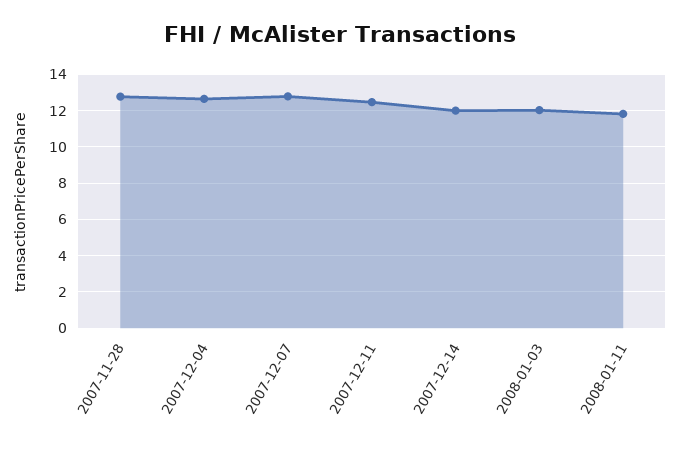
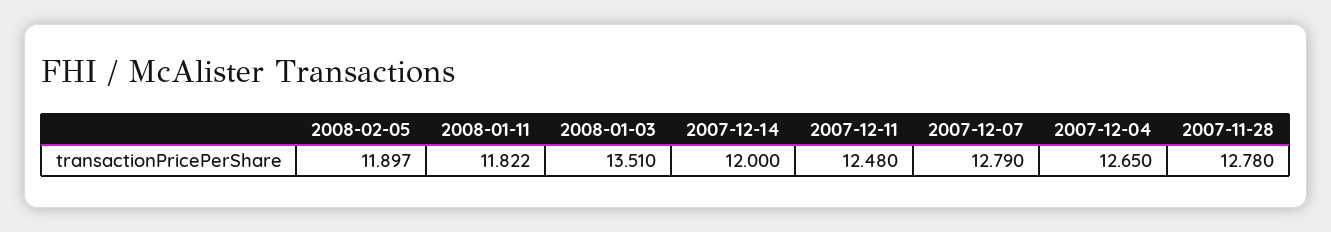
2008-01-03: 12 -> 13.51
2008-02-05: none -> 11.897

